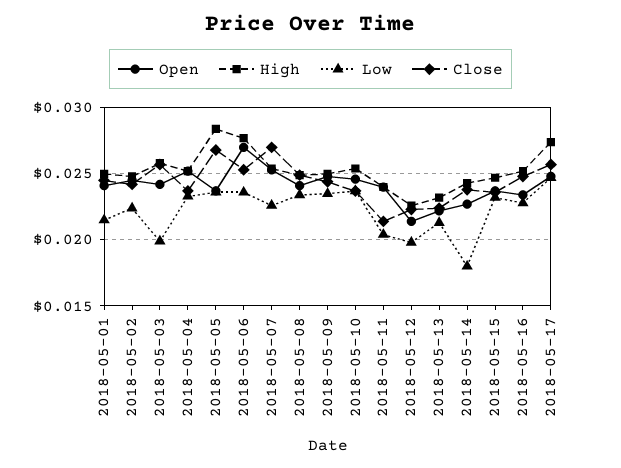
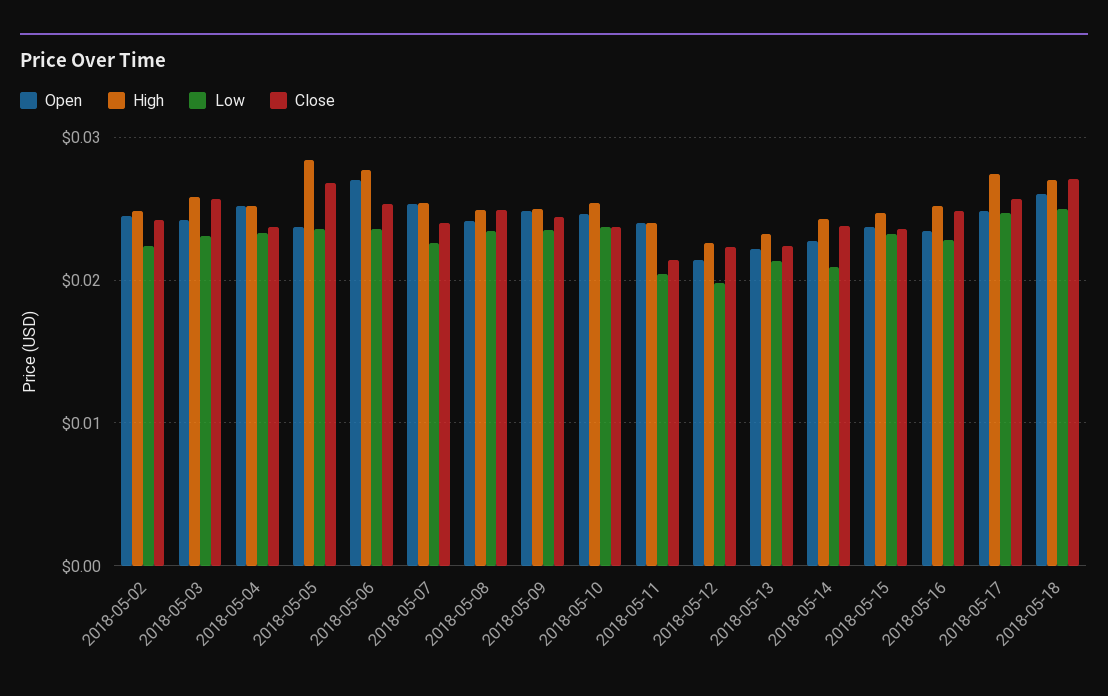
Open, 2018-05-01: 0.024 -> none
High, 2018-05-01: 0.025 -> none
Low, 2018-05-01: 0.0215 -> none
Close, 2018-05-01: 0.0245 -> none
Low, 2018-05-03: 0.02 -> 0.023
Close, 2018-05-07: 0.027 -> 0.024
Low, 2018-05-14: 0.018 -> 0.021
Open, 2018-05-18: none -> 0.026
High, 2018-05-18: none -> 0.027
Low, 2018-05-18: none -> 0.025
Close, 2018-05-18: none -> 0.027

